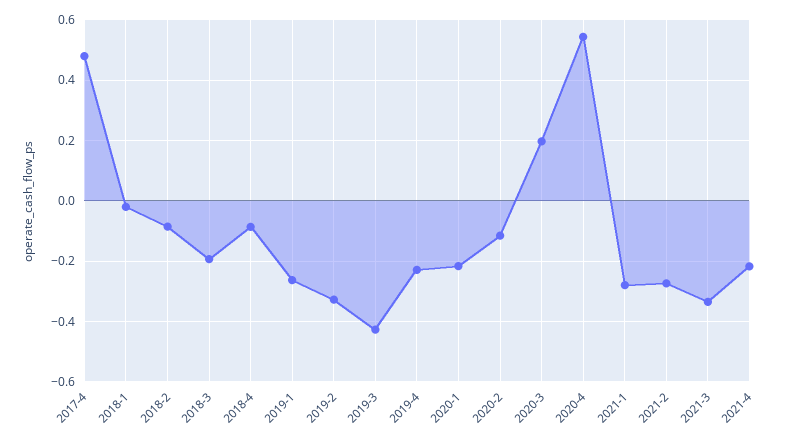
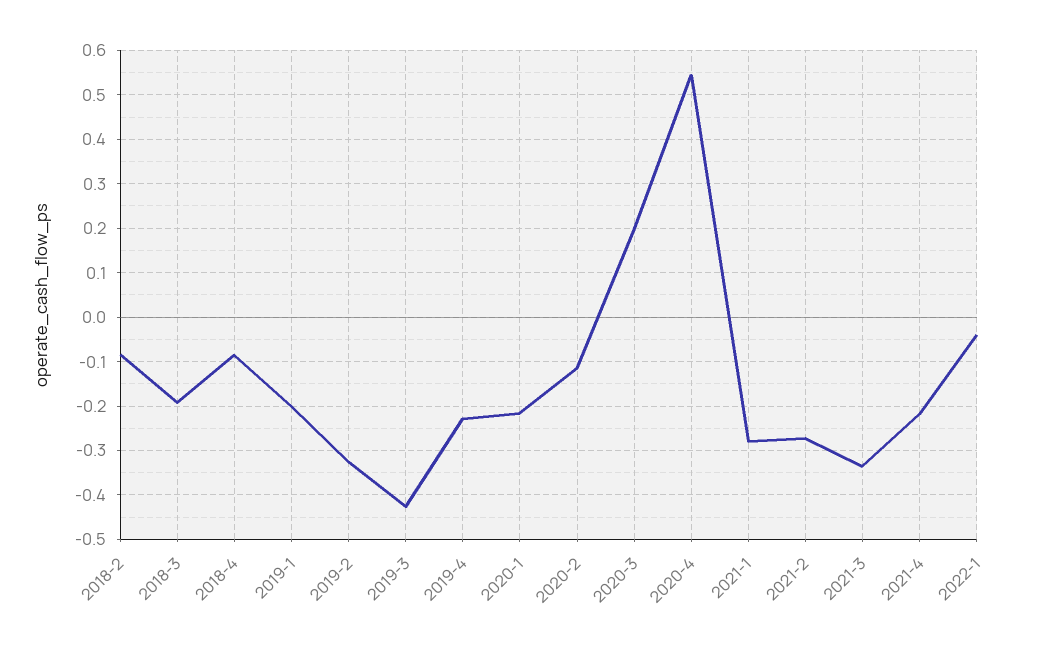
2017-4: 0.48 -> none
2018-1: -0.02 -> none
2019-1: -0.26 -> -0.2
2022-1: none -> -0.04

